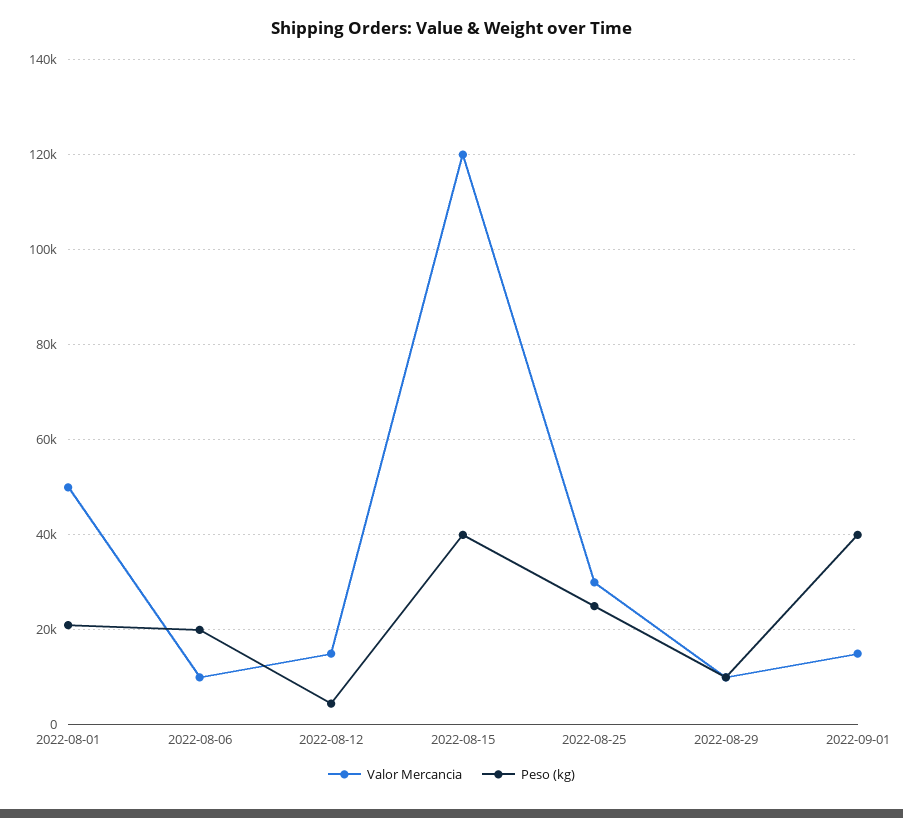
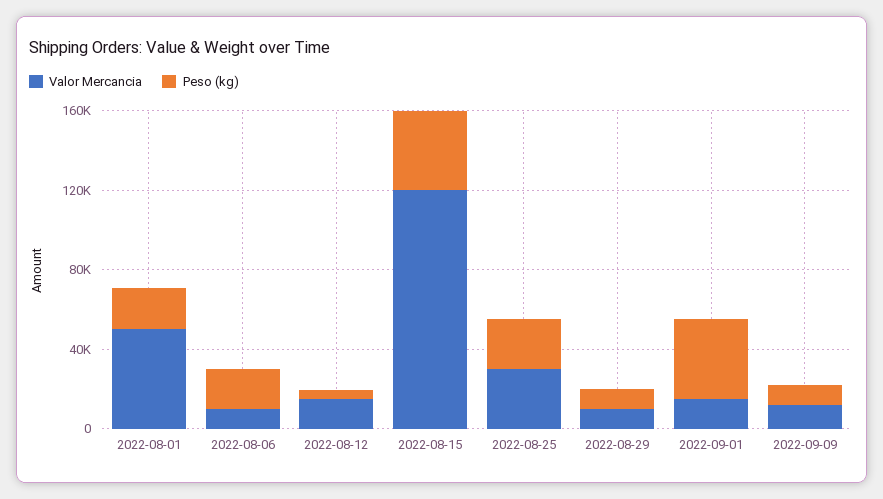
Valor Mercancia, 2022-09-09: none -> 10000
Peso (kg), 2022-09-09: none -> 10000

